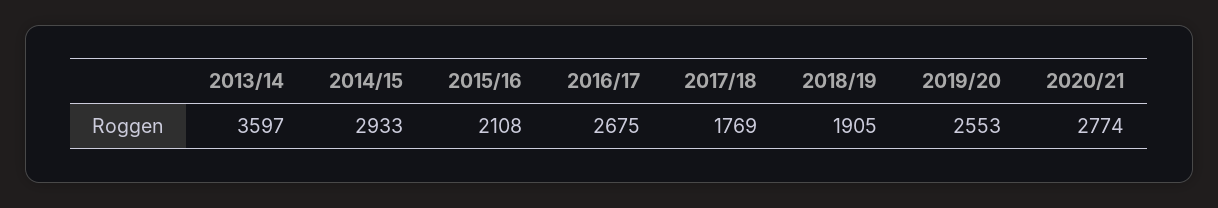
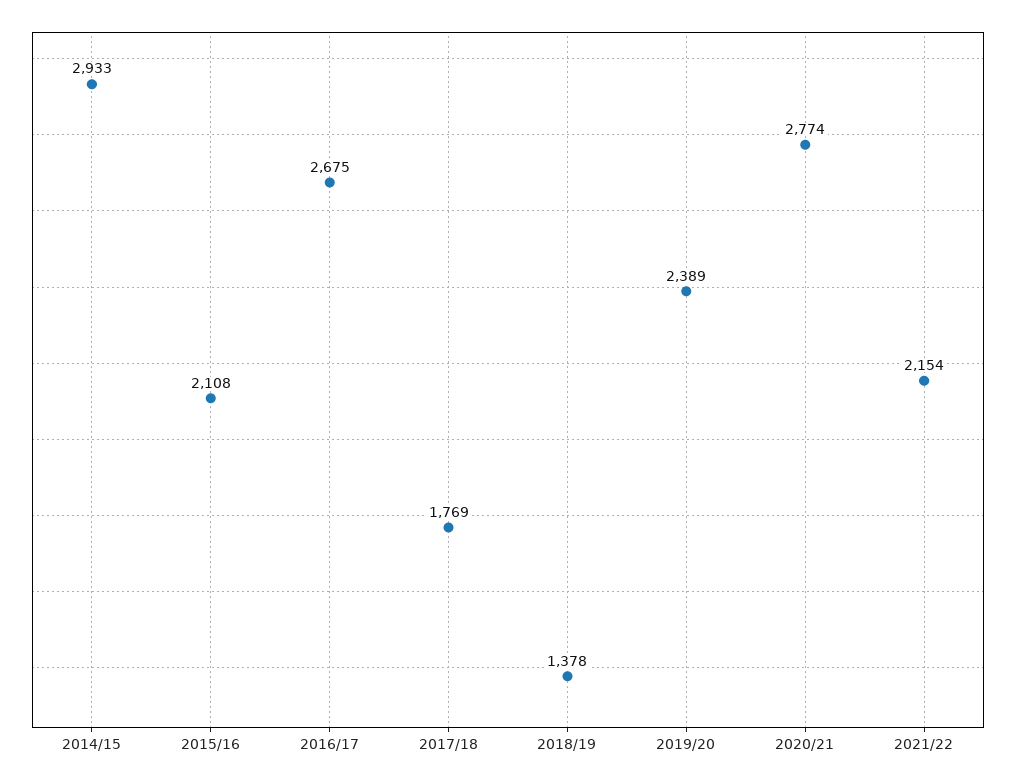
2013/14: 3597 -> none
2018/19: 1905 -> 1378
2019/20: 2553 -> 2389
2021/22: none -> 2154

